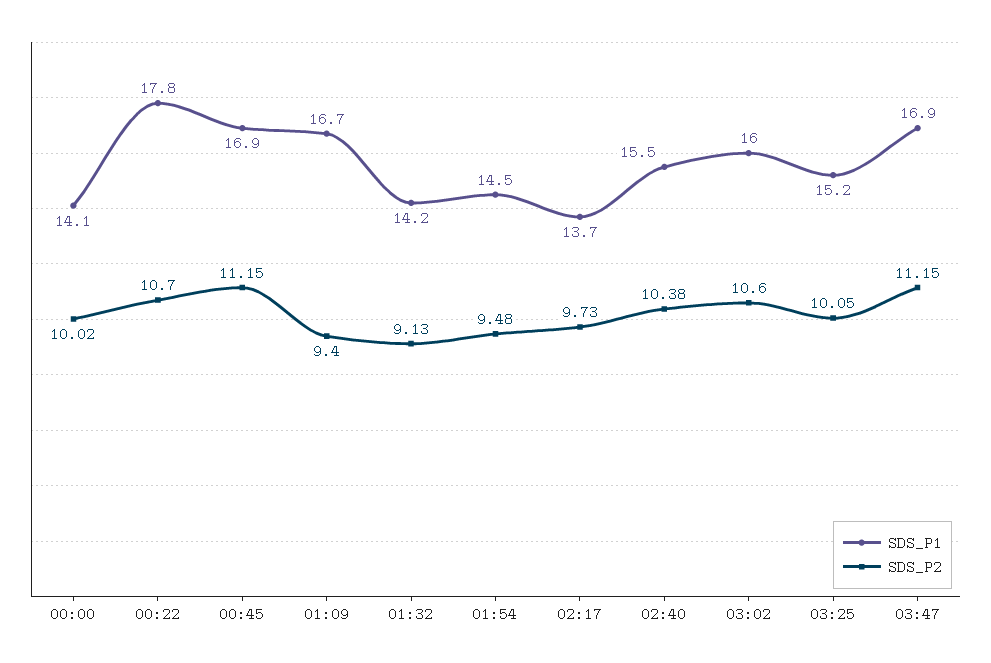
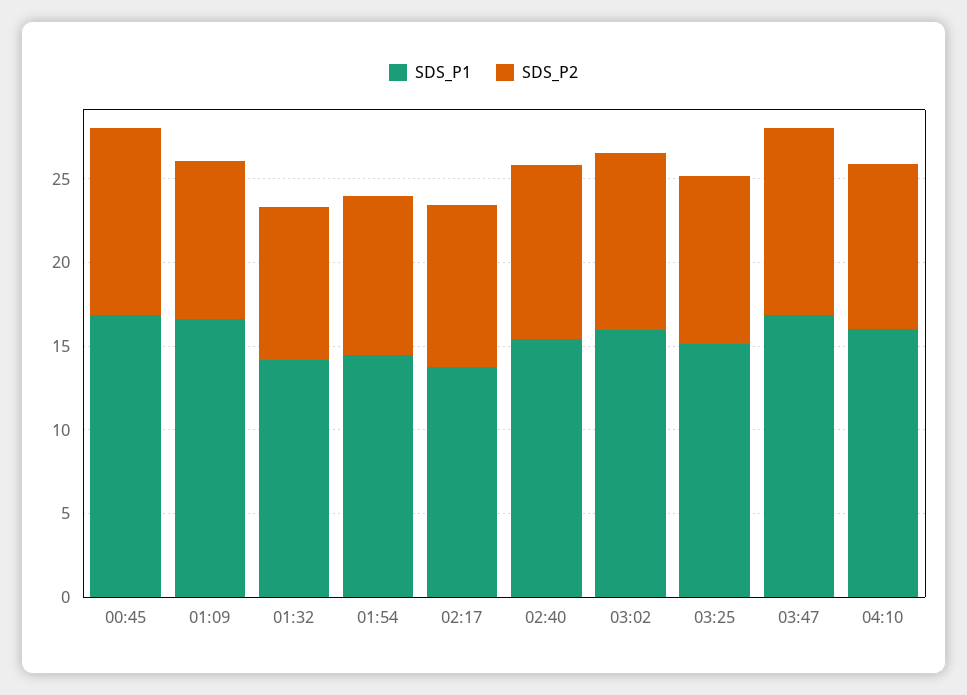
SDS_P1, 00:00: 14.1 -> none
SDS_P2, 00:00: 10.02 -> none
SDS_P1, 00:22: 17.8 -> none
SDS_P2, 00:22: 10.7 -> none
SDS_P1, 04:10: none -> 16
SDS_P2, 04:10: none -> 10

